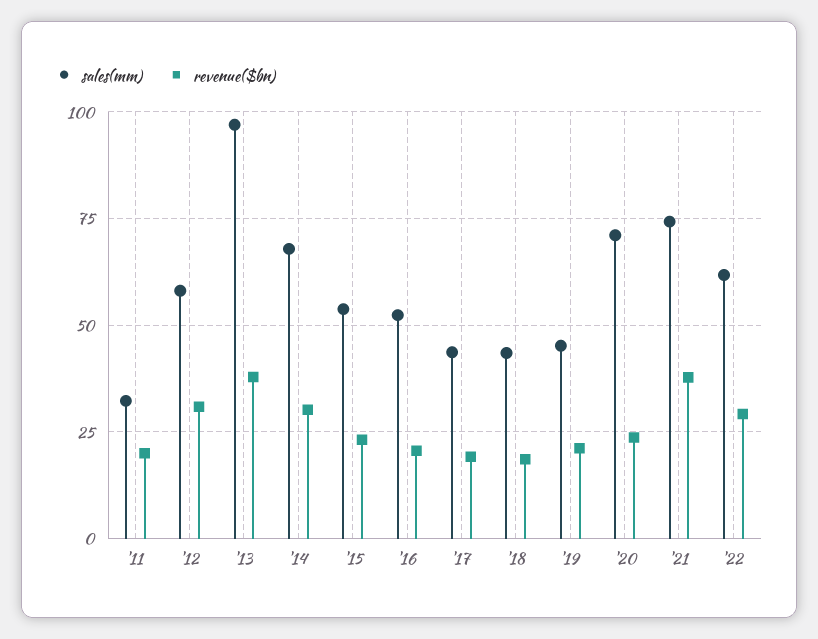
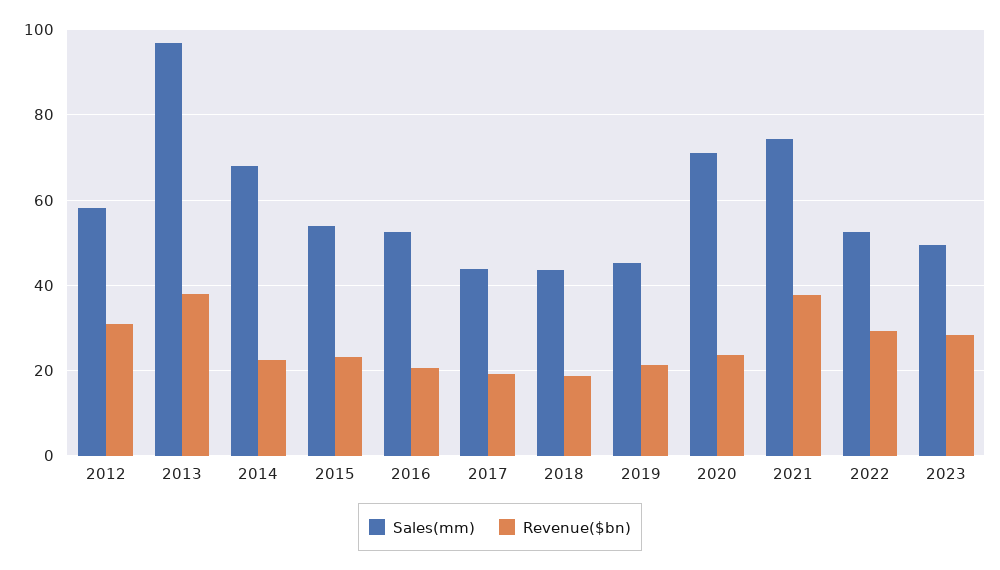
sales(mm), '11: 32.5 -> none
revenue($bn), '11: 20 -> none
revenue($bn), '14: 30 -> 22
sales(mm), '22: 62.5 -> 52
sales(mm), 2023: none -> 50
revenue($bn), 2023: none -> 28

